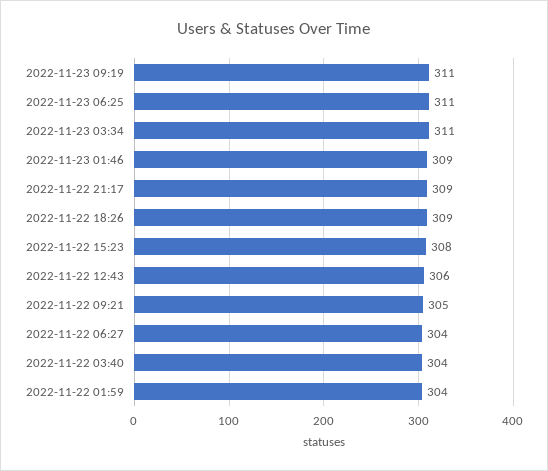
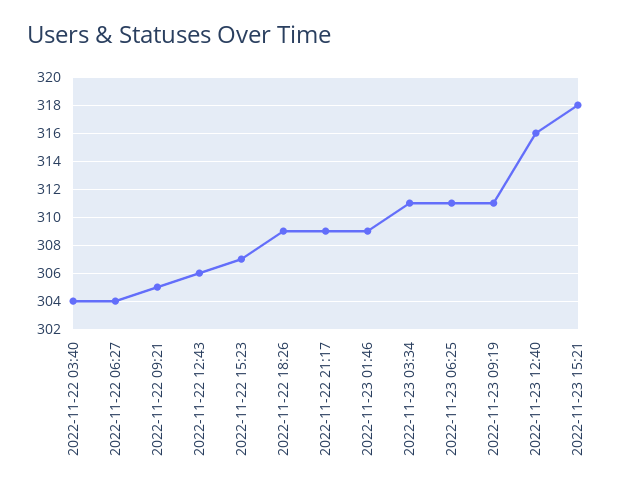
2022-11-22 15:23: 308 -> 307
2022-11-22 01:59: 304 -> none
2022-11-23 12:40: none -> 316
2022-11-23 15:21: none -> 318

